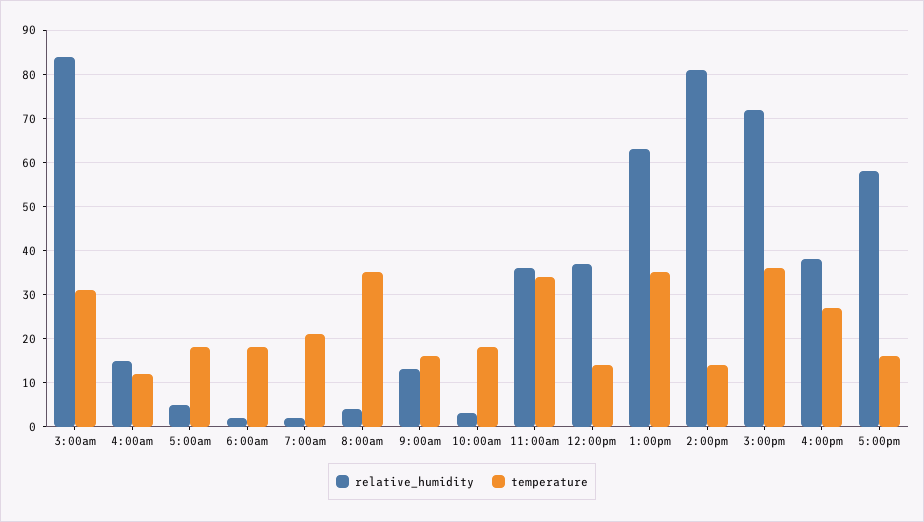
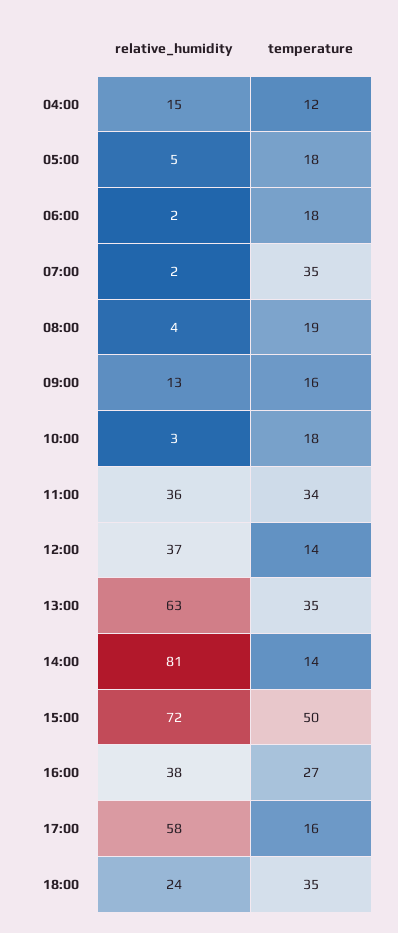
relative_humidity, 3:00am: 85 -> none
temperature, 3:00am: 30 -> none
temperature, 7:00am: 20 -> 35
temperature, 8:00am: 35 -> 19
temperature, 3:00pm: 35 -> 50
relative_humidity, 18:00: none -> 24
temperature, 18:00: none -> 35

